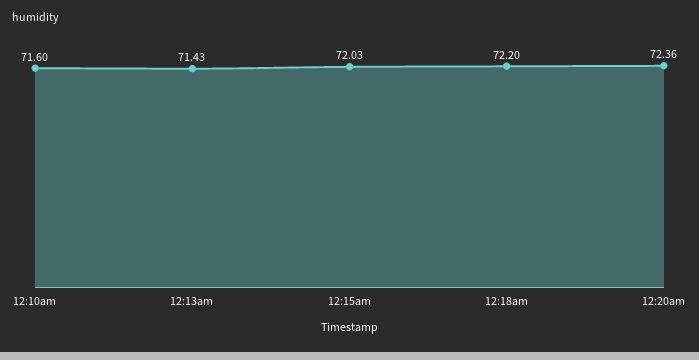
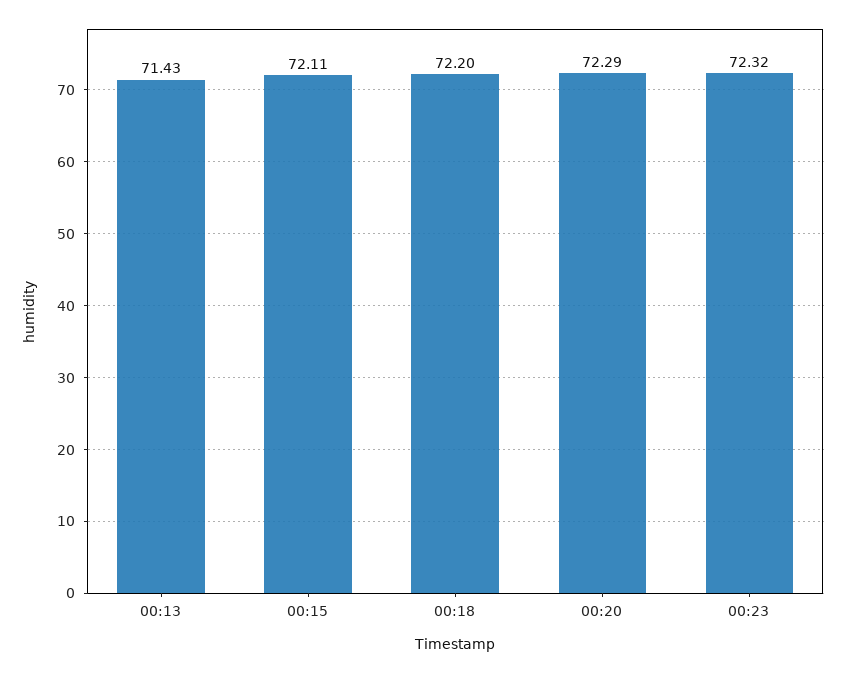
12:10am: 71.6 -> none
12:15am: 72.03 -> 72.11
12:20am: 72.36 -> 72.29
00:23: none -> 72.32

